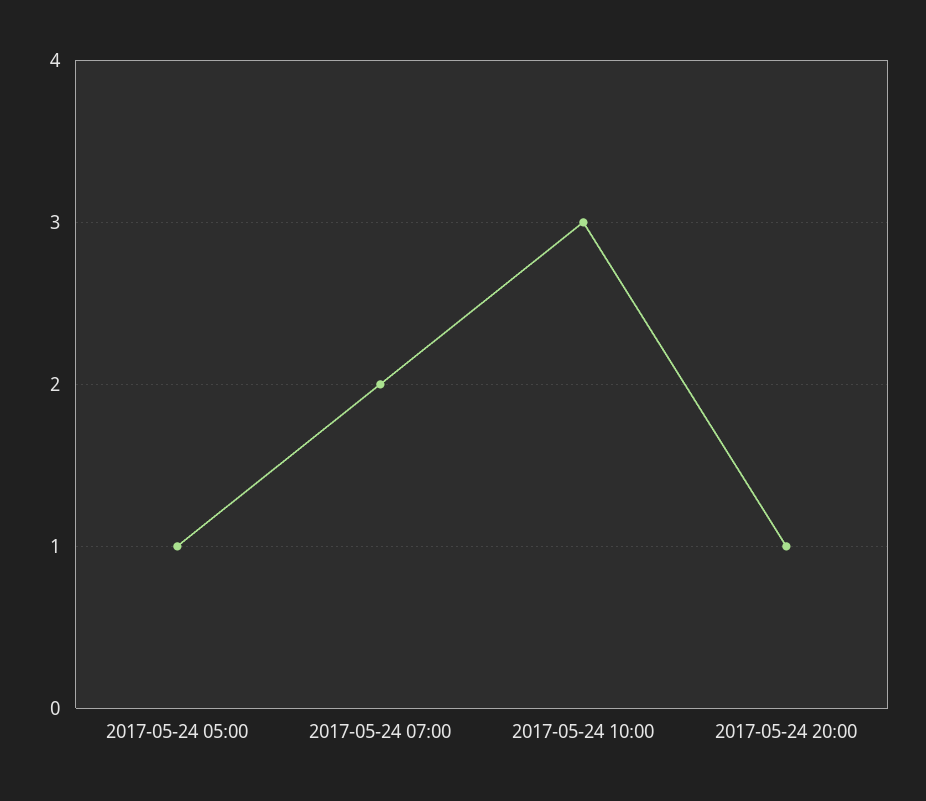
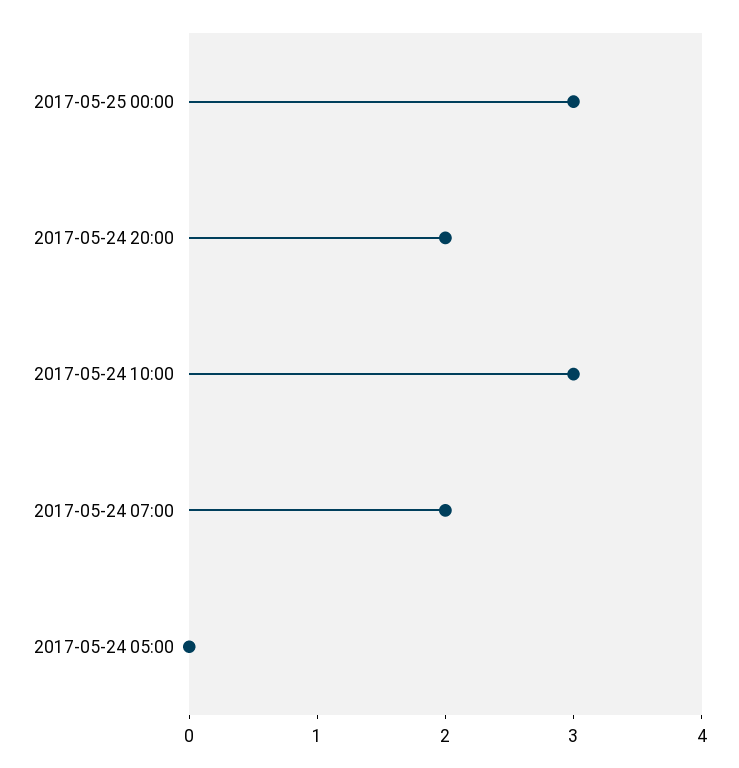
2017-05-24 05:00: 1 -> 0
2017-05-24 20:00: 1 -> 2
2017-05-25 00:00: none -> 3

